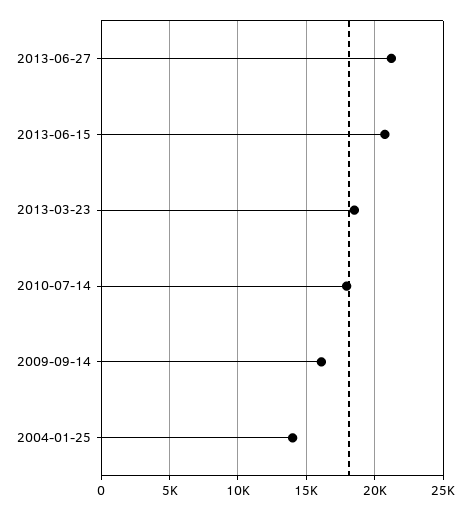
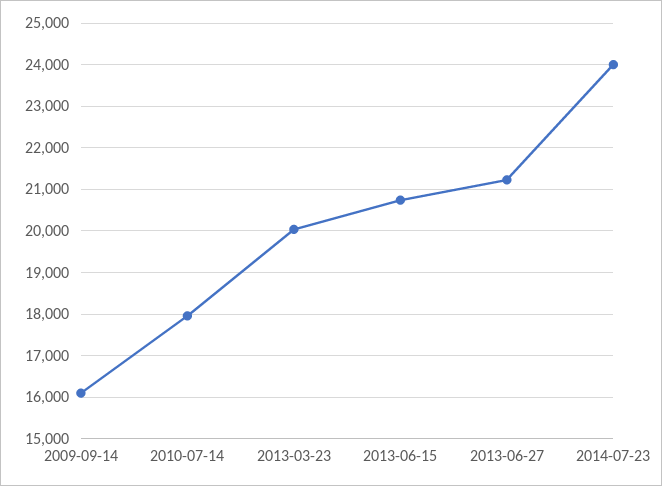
2013-03-23: 18500 -> 20000
2004-01-25: 14000 -> none
2014-07-23: none -> 24000

